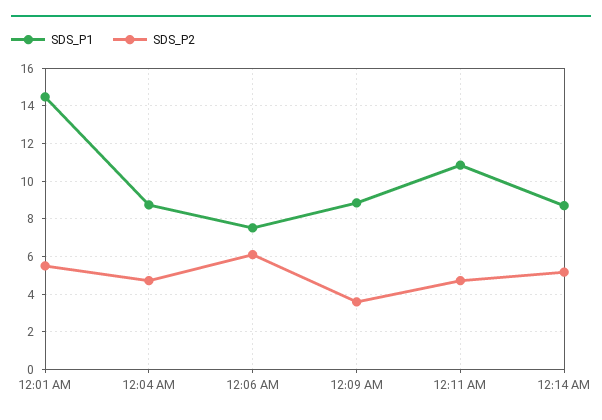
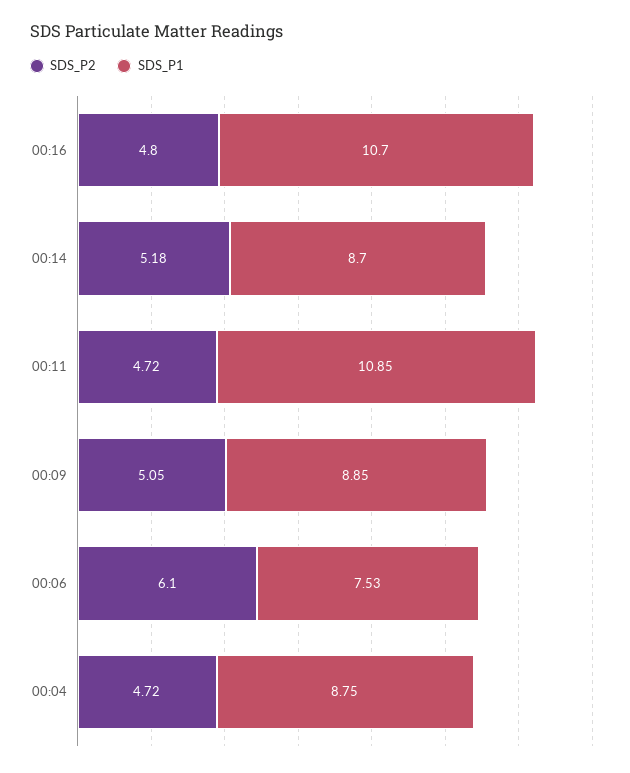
SDS_P1, 12:01 AM: 14.5 -> none
SDS_P2, 12:01 AM: 5.5 -> none
SDS_P2, 12:09 AM: 3.5 -> 5.05
SDS_P2, 00:16: none -> 4.8
SDS_P1, 00:16: none -> 10.7

